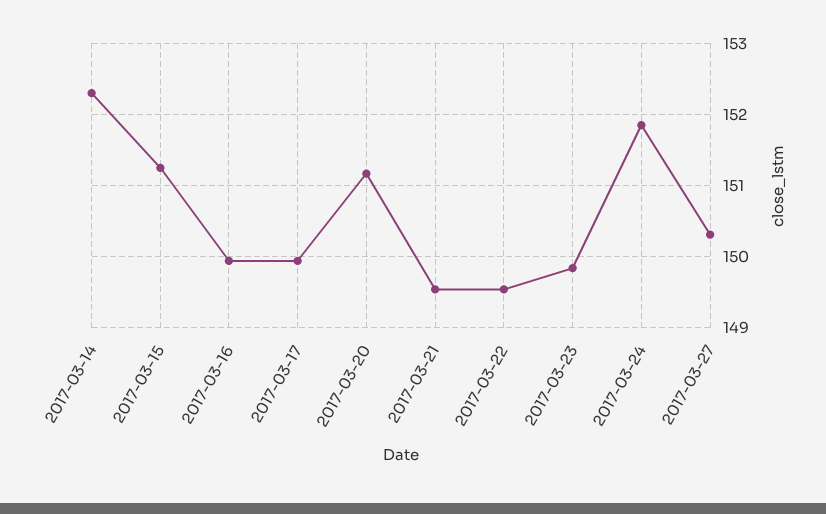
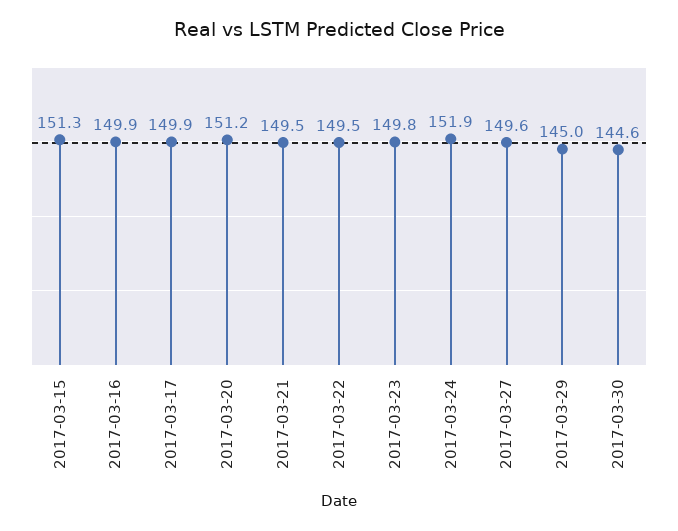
2017-03-14: 152.3 -> none
2017-03-27: 150.3 -> 149.6
2017-03-29: none -> 145
2017-03-30: none -> 144.6

